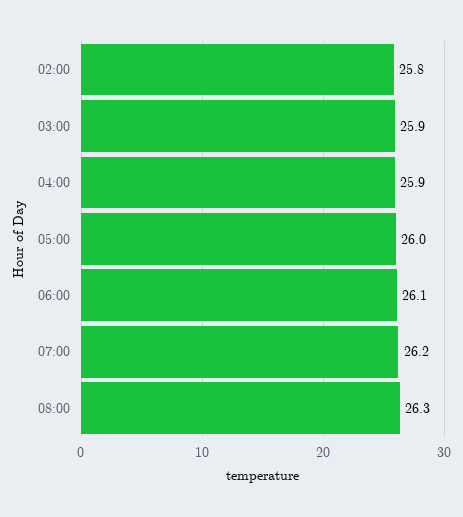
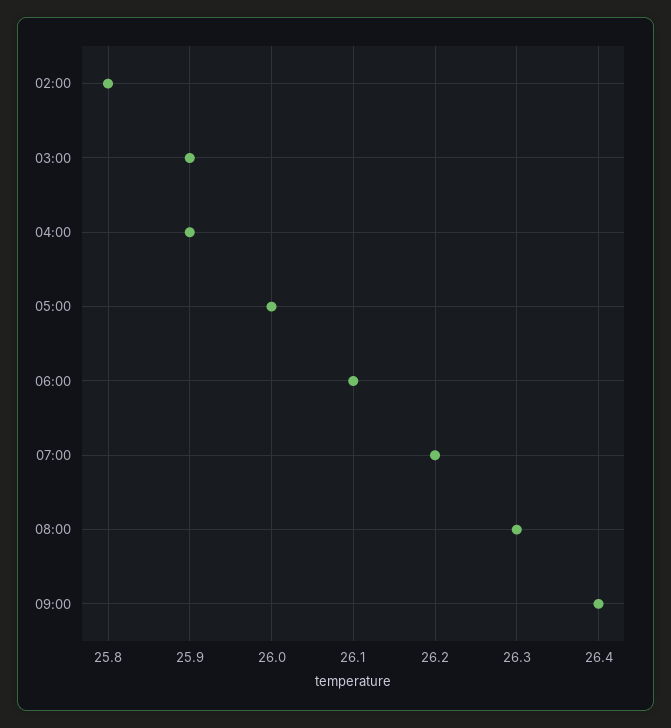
09:00: none -> 26.4

